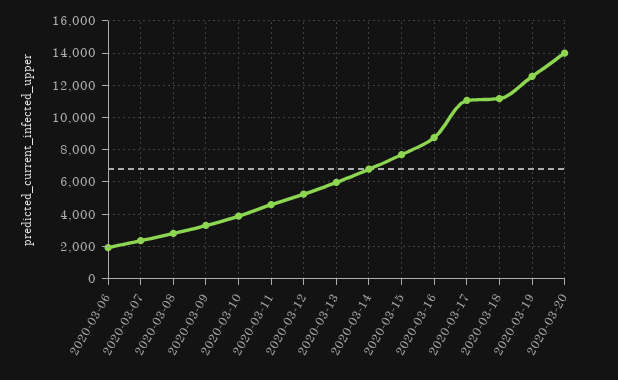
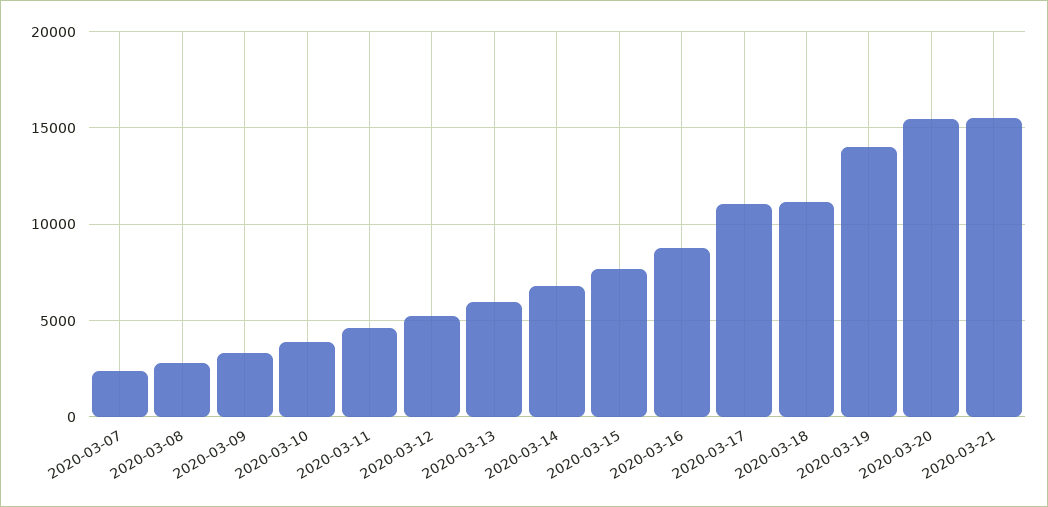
2020-03-06: 2000 -> none
2020-03-19: 12500 -> 14000
2020-03-20: 14000 -> 15500
2020-03-21: none -> 15500

